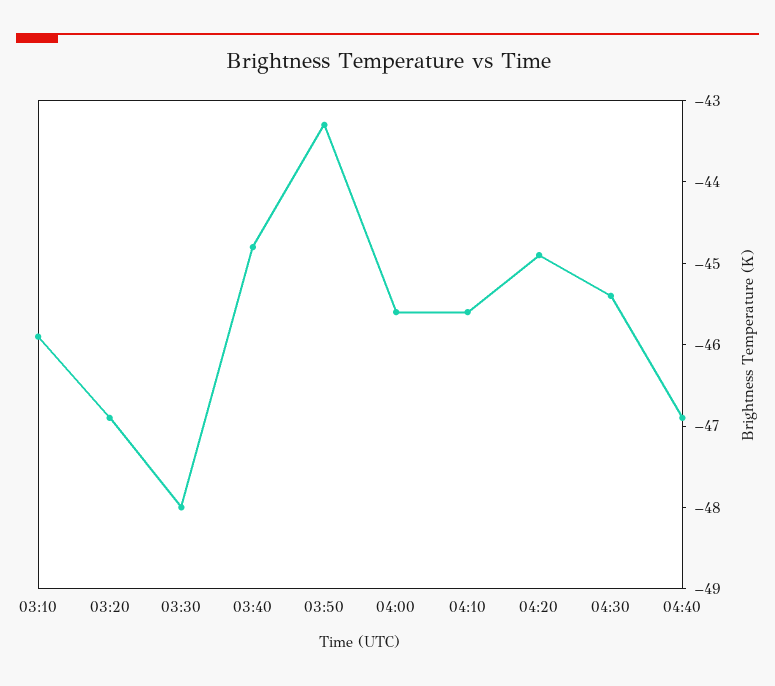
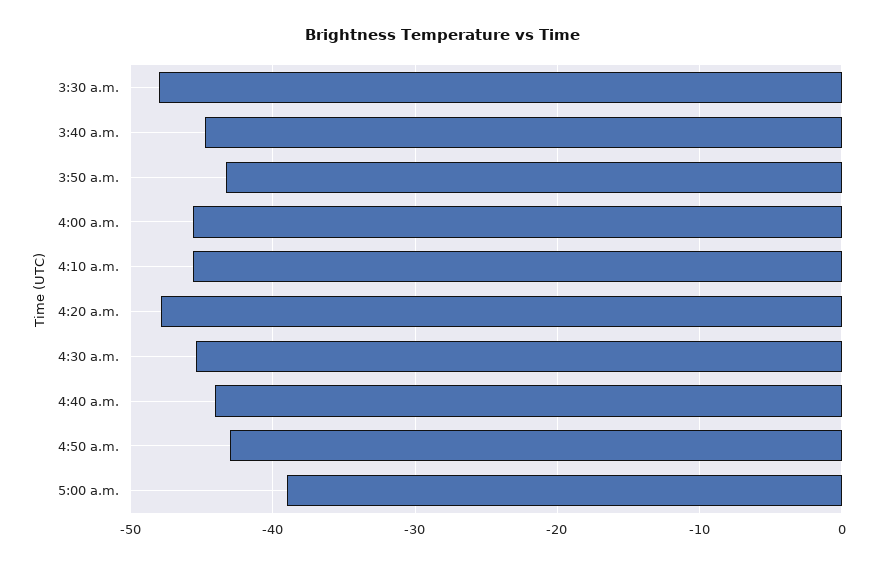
03:10: -45.9 -> none
03:20: -46.9 -> none
04:20: -44.9 -> -48
04:40: -46.9 -> -44
4:50 a.m.: none -> -43
5:00 a.m.: none -> -39

